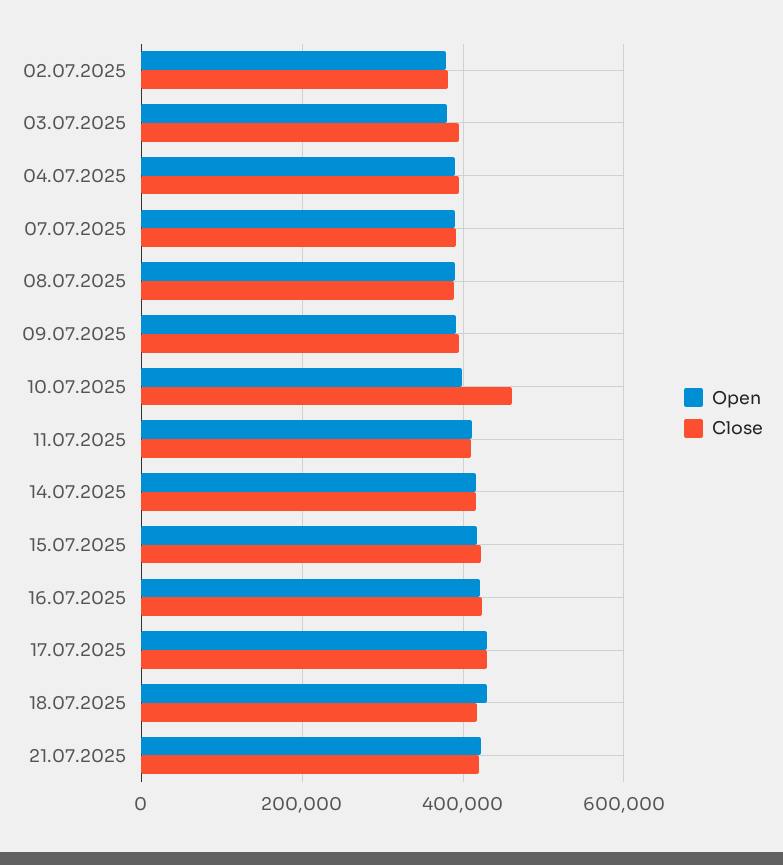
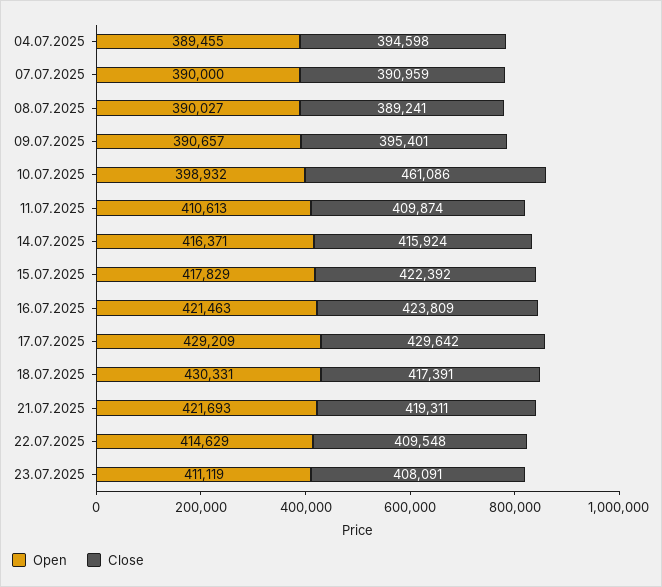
Open, 02.07.2025: 380000 -> none
Close, 02.07.2025: 380000 -> none
Open, 03.07.2025: 380000 -> none
Close, 03.07.2025: 400000 -> none
Open, 22.07.2025: none -> 414629
Close, 22.07.2025: none -> 409548
Open, 23.07.2025: none -> 411119
Close, 23.07.2025: none -> 408091

